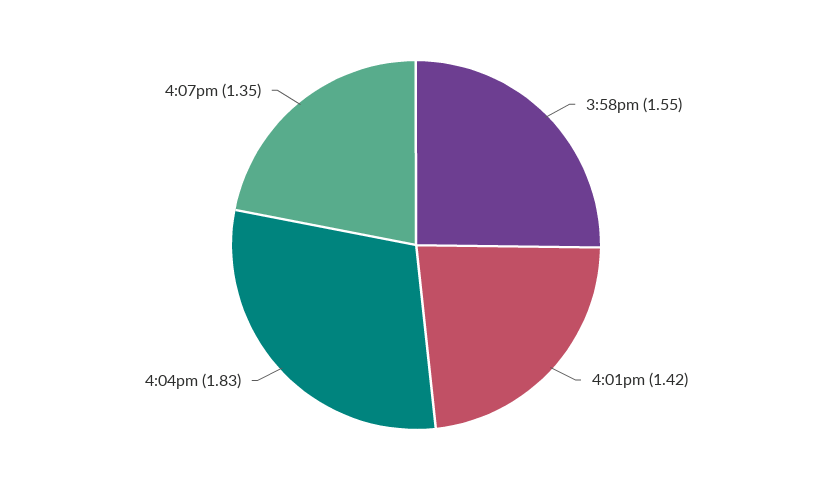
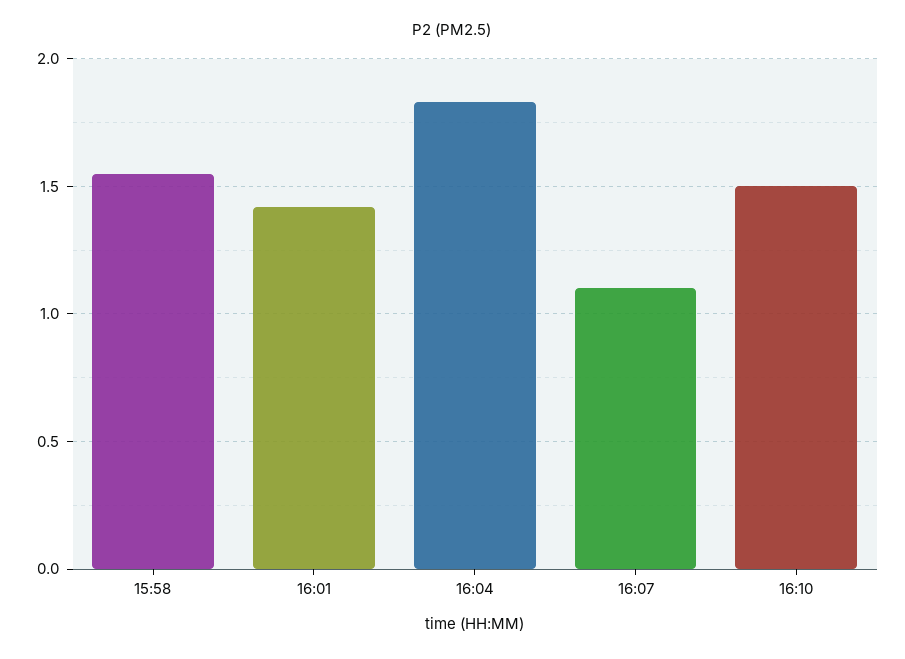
4:07pm: 1.35 -> 1.1
16:10: none -> 1.5

